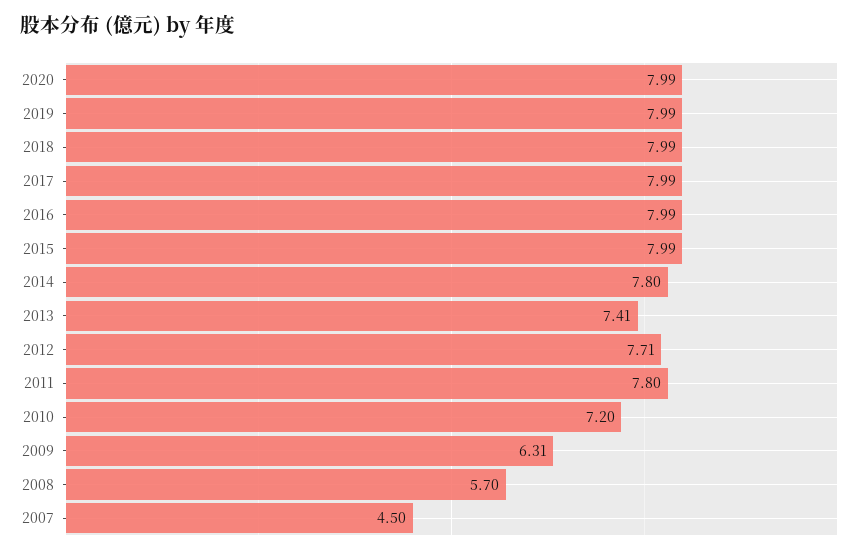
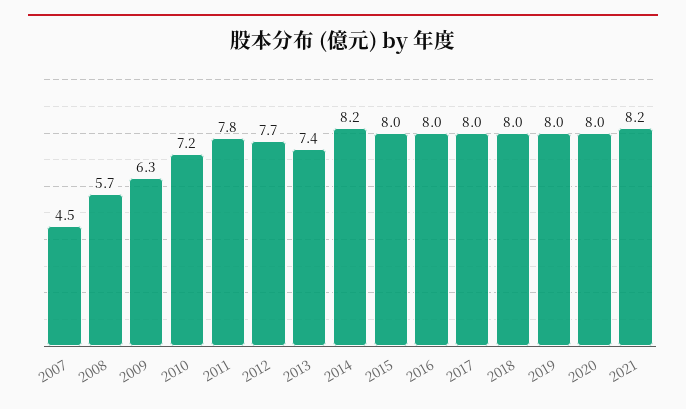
2014: 7.8 -> 8.2
2021: none -> 8.2

